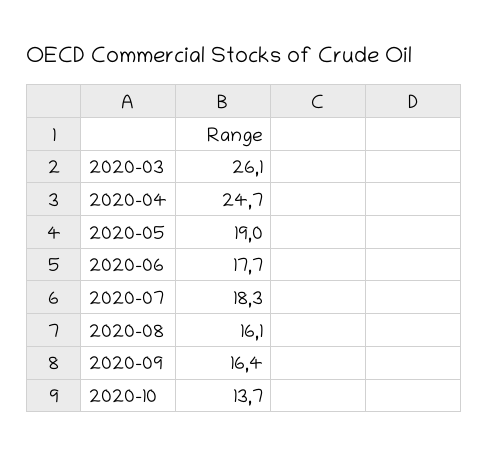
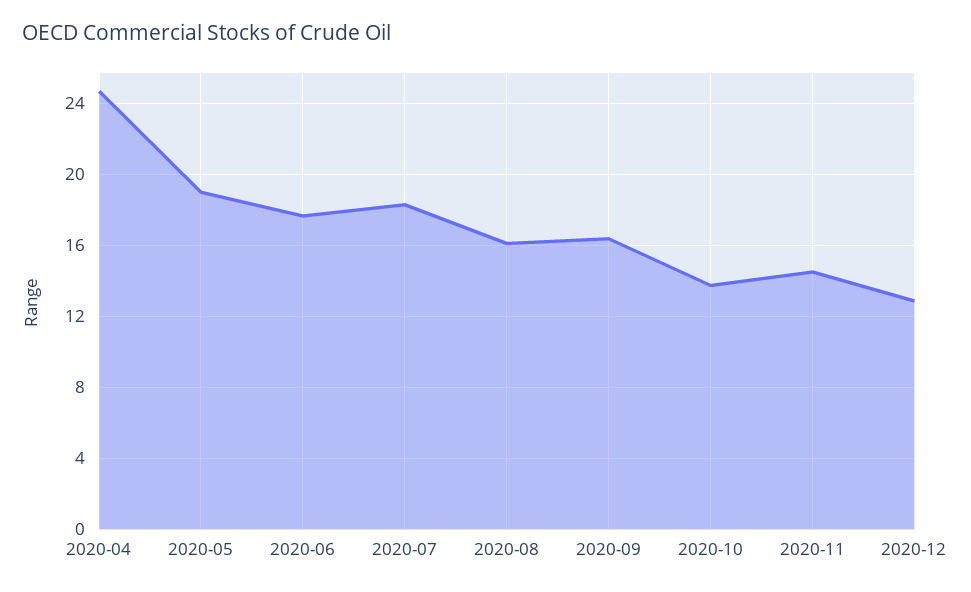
2020-03: 26.1 -> none
2020-11: none -> 14.5
2020-12: none -> 13

